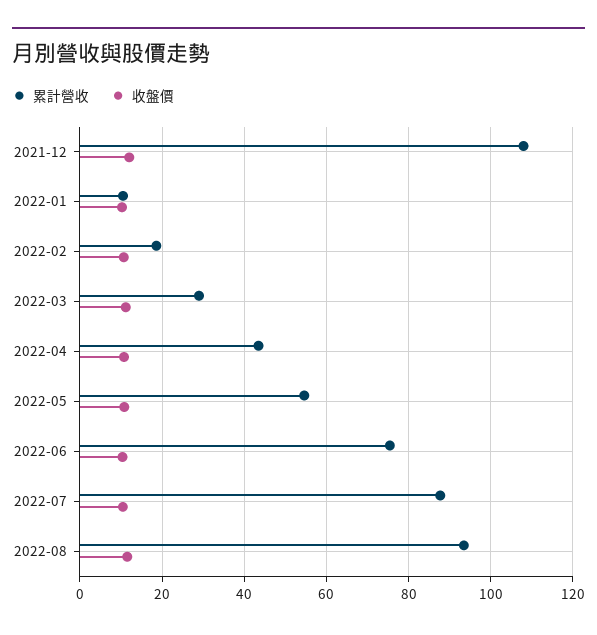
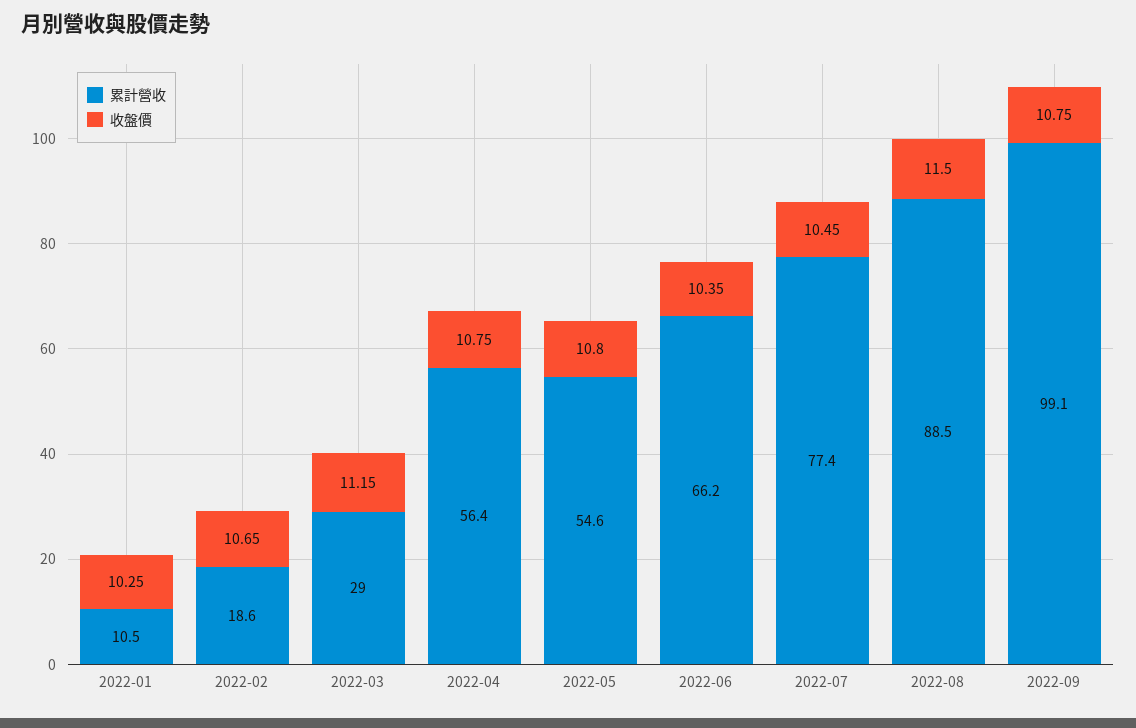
累計營收, 2021-12: 108 -> none
收盤價, 2021-12: 12 -> none
累計營收, 2022-04: 44 -> 56.4
累計營收, 2022-06: 76 -> 66.2
累計營收, 2022-07: 88 -> 77.4
累計營收, 2022-08: 94 -> 88.5
累計營收, 2022-09: none -> 99.1
收盤價, 2022-09: none -> 10.75

